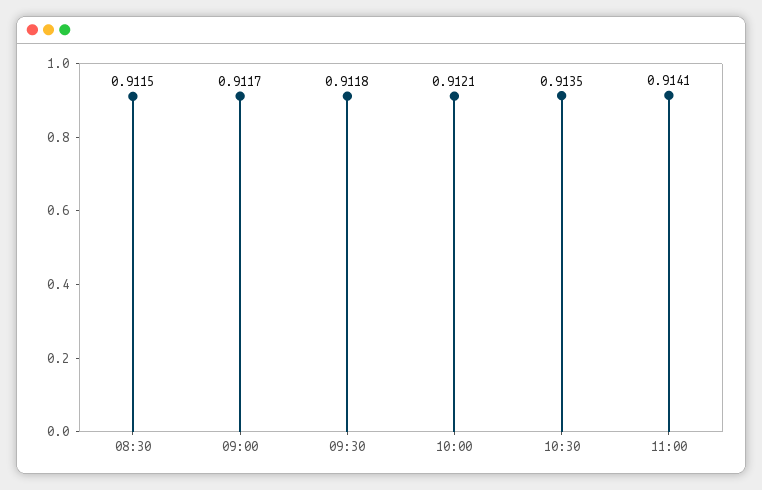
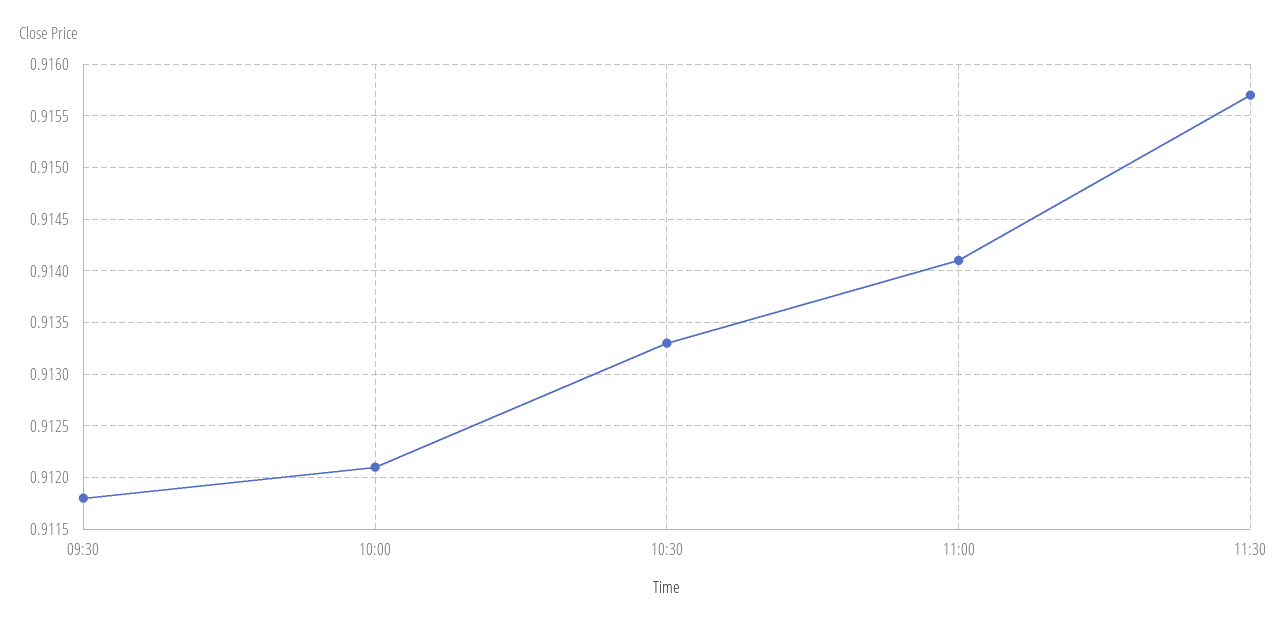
08:30: 0.9115 -> none
09:00: 0.9117 -> none
10:30: 0.9135 -> 0.9133
11:30: none -> 0.9157

